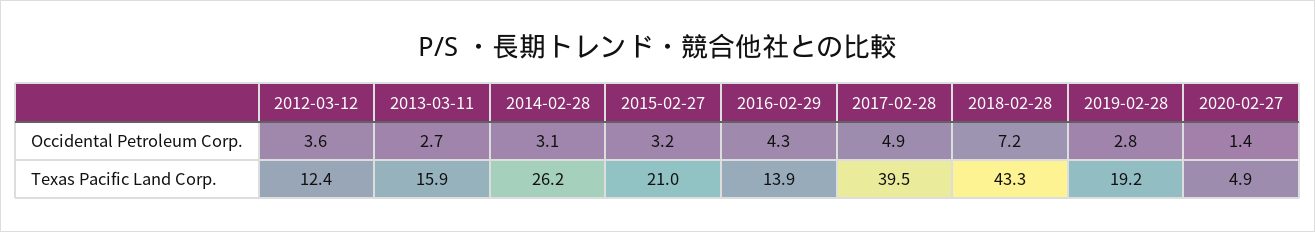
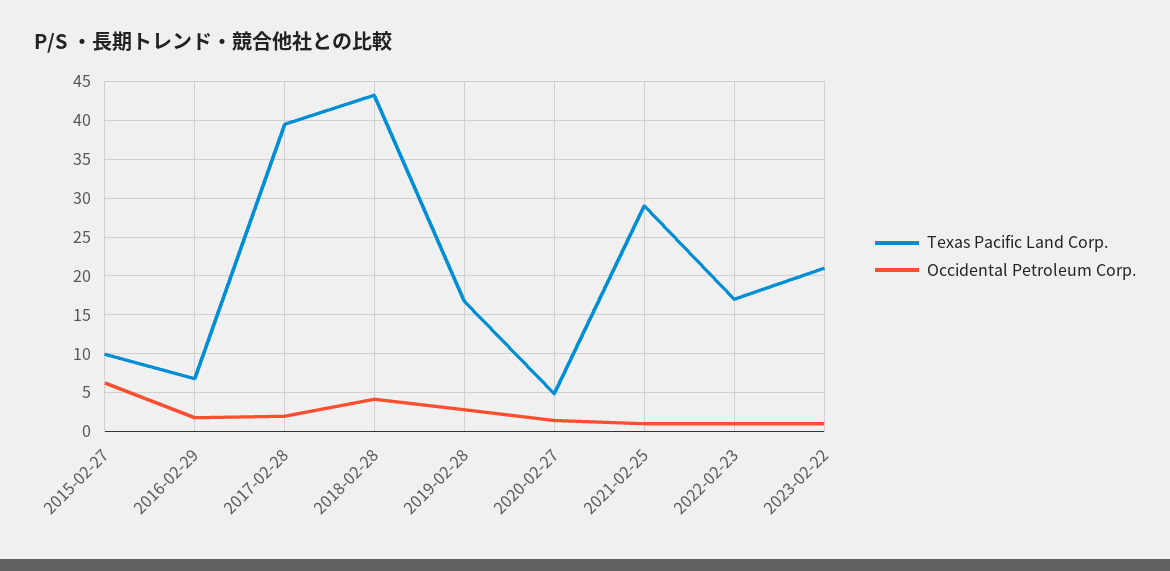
Occidental Petroleum Corp., 2012-03-12: 3.6 -> none
Occidental Petroleum Corp., 2013-03-11: 2.7 -> none
Occidental Petroleum Corp., 2014-02-28: 3.1 -> none
Occidental Petroleum Corp., 2015-02-27: 3.2 -> 6
Occidental Petroleum Corp., 2016-02-29: 4.3 -> 2
Occidental Petroleum Corp., 2017-02-28: 4.9 -> 2
Occidental Petroleum Corp., 2018-02-28: 7.2 -> 4
Texas Pacific Land Corp., 2012-03-12: 12.4 -> none
Texas Pacific Land Corp., 2013-03-11: 15.9 -> none
Texas Pacific Land Corp., 2014-02-28: 26.2 -> none
Texas Pacific Land Corp., 2015-02-27: 21 -> 10
Texas Pacific Land Corp., 2016-02-29: 13.9 -> 7
Texas Pacific Land Corp., 2019-02-28: 19.2 -> 17
Texas Pacific Land Corp., 2021-02-25: none -> 29
Occidental Petroleum Corp., 2021-02-25: none -> 1
Texas Pacific Land Corp., 2022-02-23: none -> 17
Occidental Petroleum Corp., 2022-02-23: none -> 1
Texas Pacific Land Corp., 2023-02-22: none -> 21
Occidental Petroleum Corp., 2023-02-22: none -> 1

